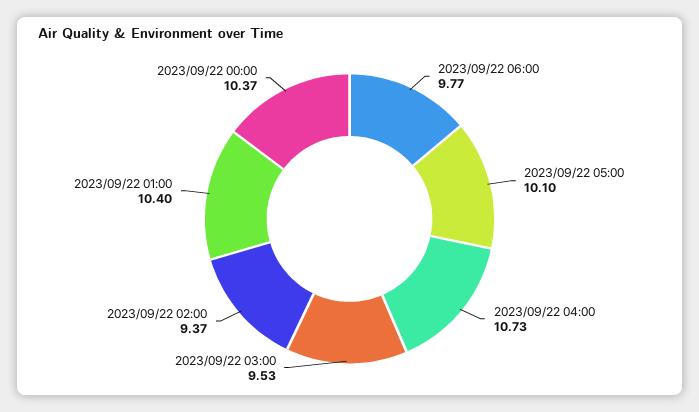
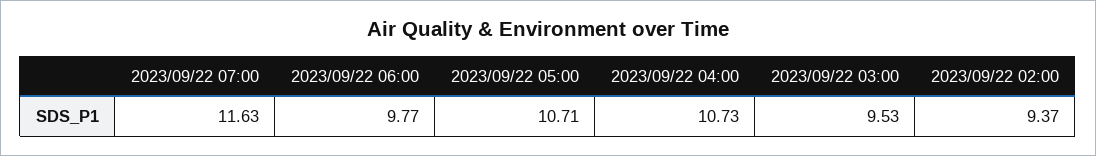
2023/09/22 05:00: 10.1 -> 10.71
2023/09/22 01:00: 10.4 -> none
2023/09/22 00:00: 10.37 -> none
2023/09/22 07:00: none -> 11.63

